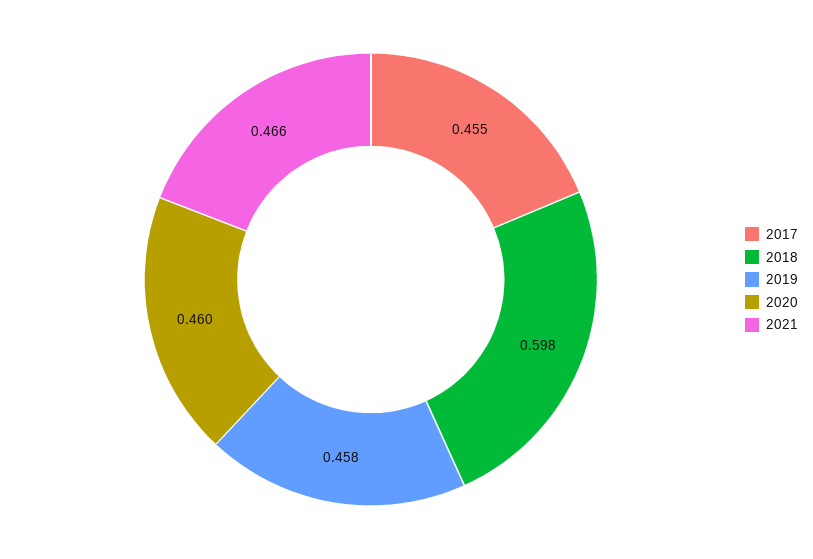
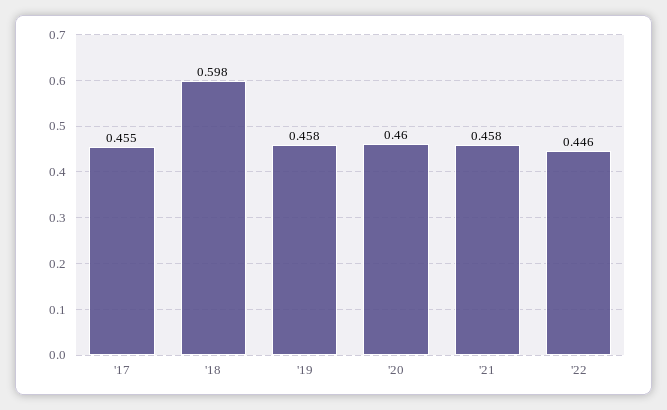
2021: 0.466 -> 0.458
'22: none -> 0.446

